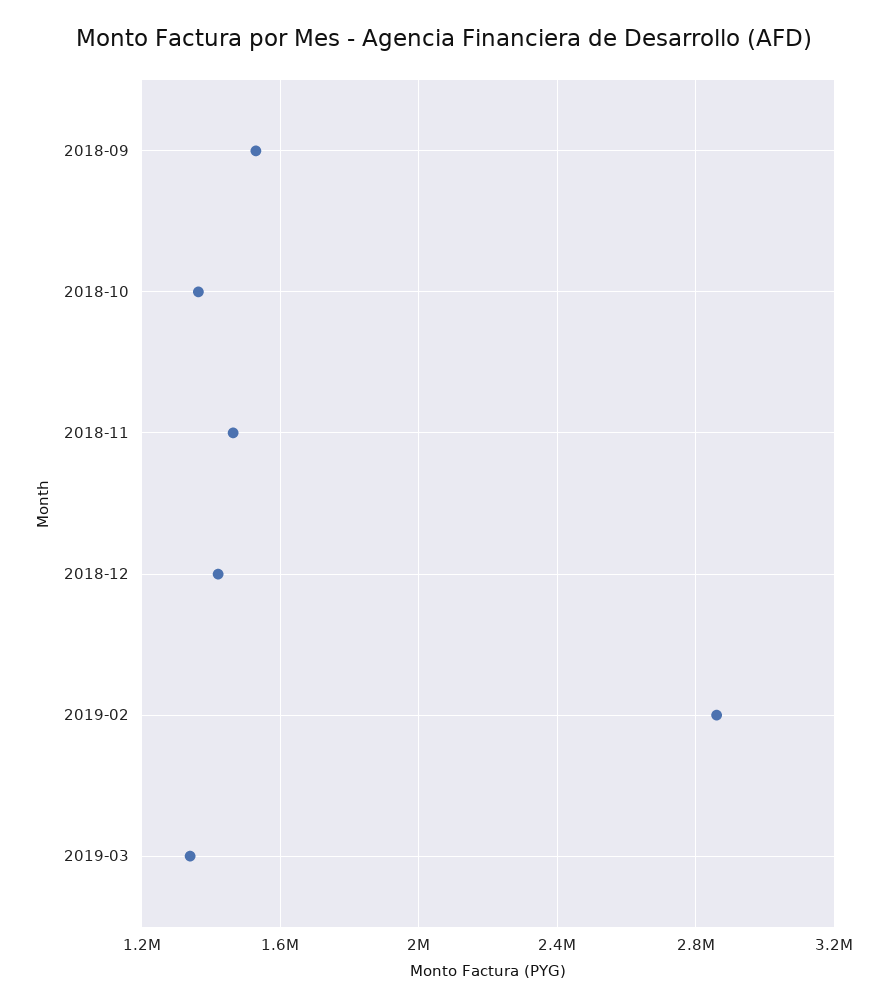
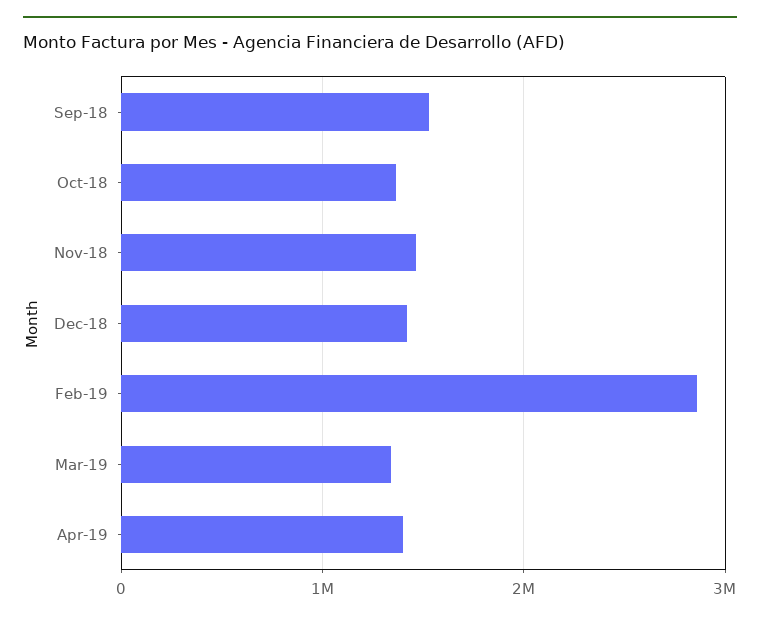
Apr-19: none -> 1400000

